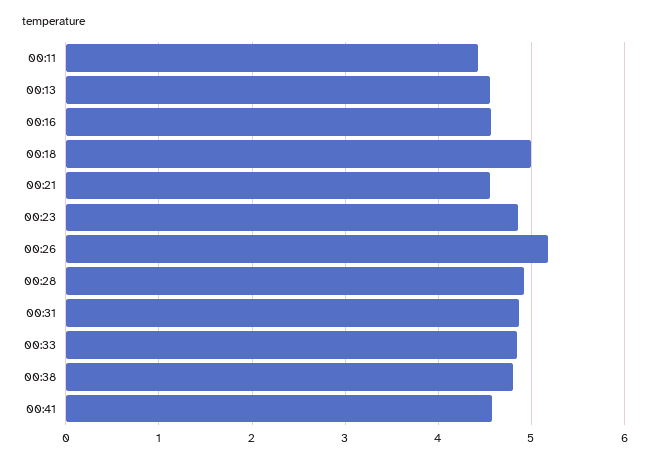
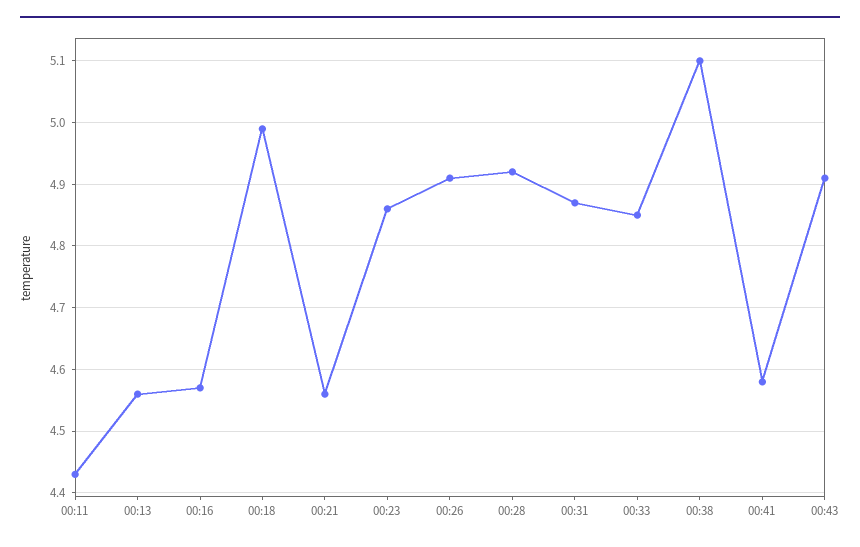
00:26: 5.2 -> 4.91
00:38: 4.8 -> 5.1
00:43: none -> 4.91

